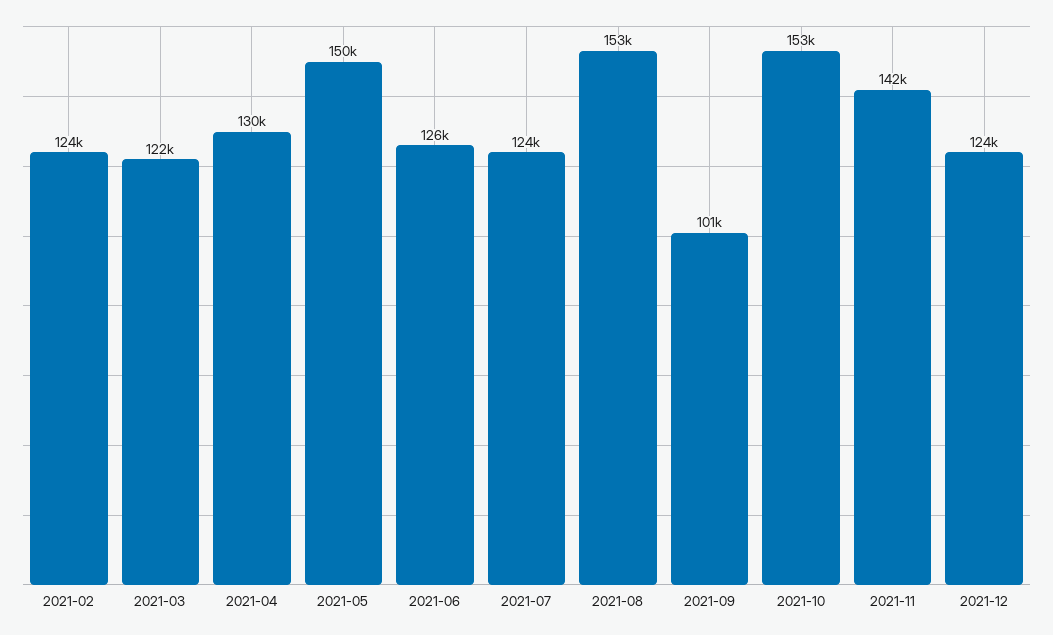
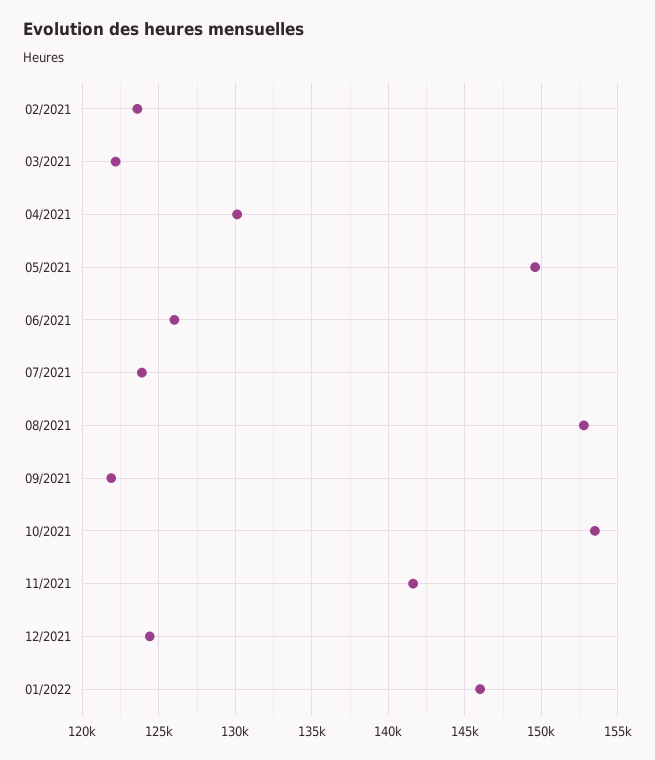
2021-09: 101000 -> 122000
01/2022: none -> 146000

